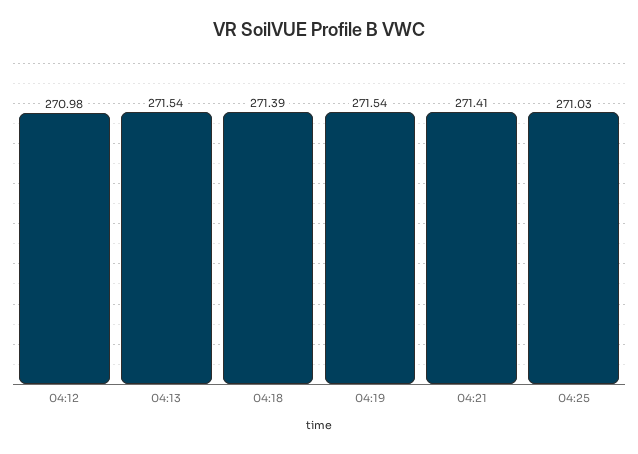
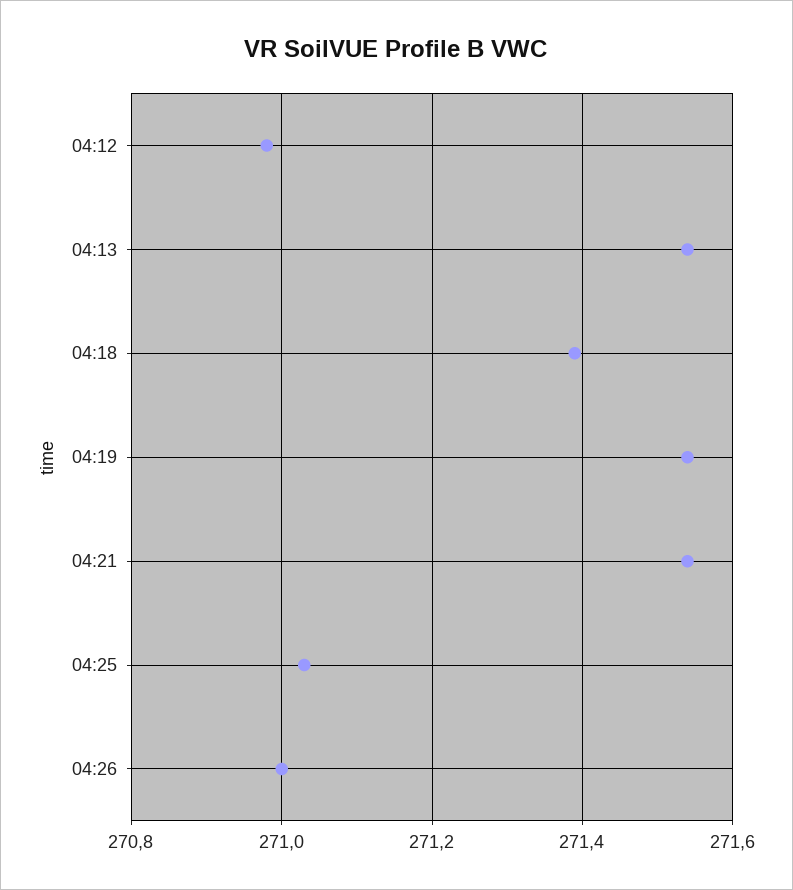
04:21: 271.41 -> 271.55
04:26: none -> 271

